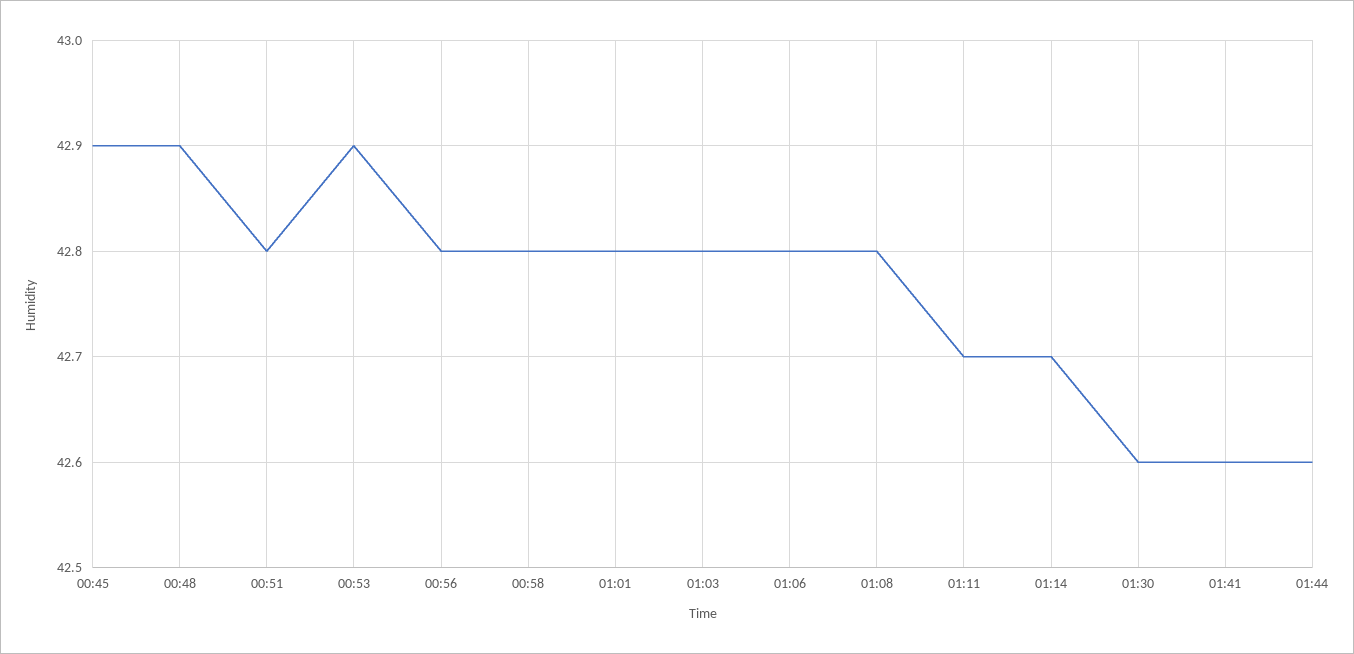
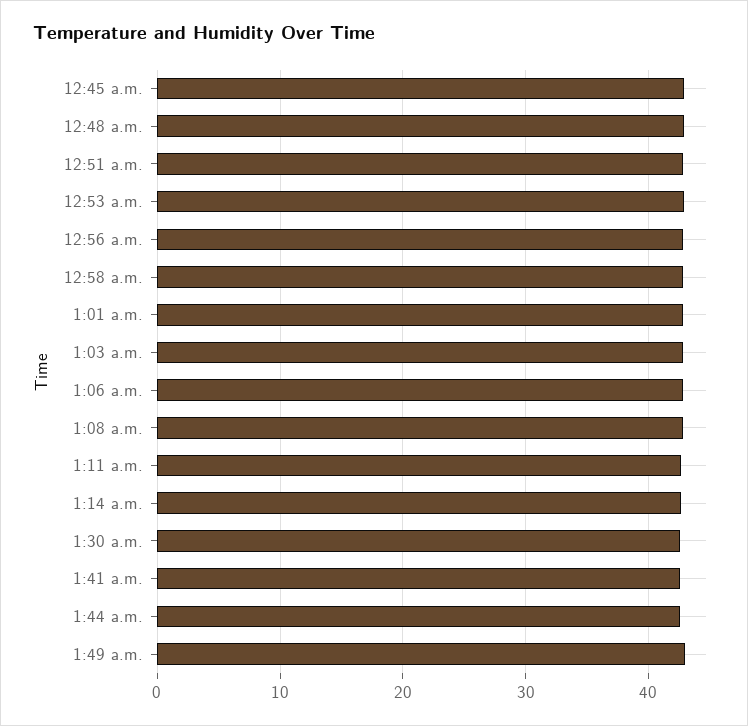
1:49 a.m.: none -> 43

